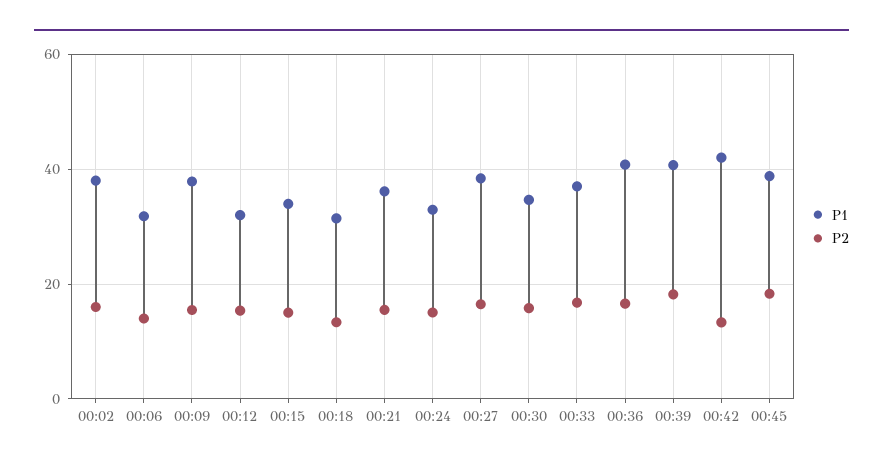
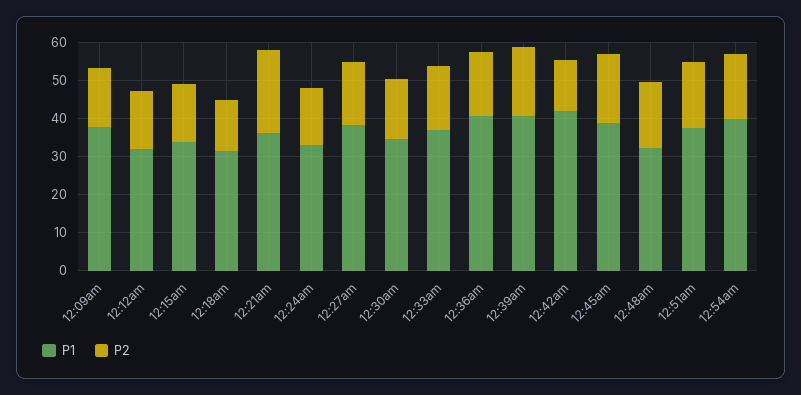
P1, 00:02: 38 -> none
P2, 00:02: 16 -> none
P1, 00:06: 32 -> none
P2, 00:06: 14 -> none
P2, 00:21: 16 -> 22.5
P1, 12:48am: none -> 32.5
P2, 12:48am: none -> 17.5
P1, 12:51am: none -> 37.5
P2, 12:51am: none -> 17.5
P1, 12:54am: none -> 40
P2, 12:54am: none -> 17.5

